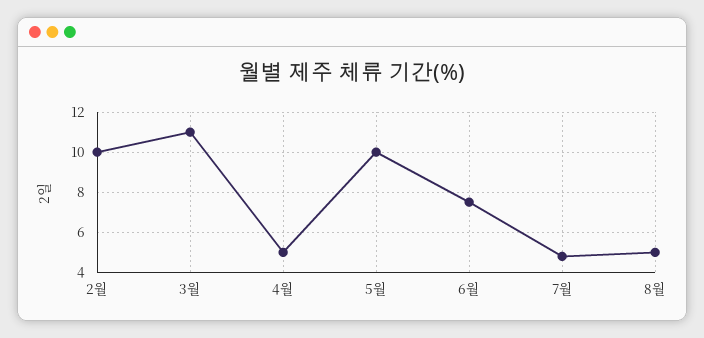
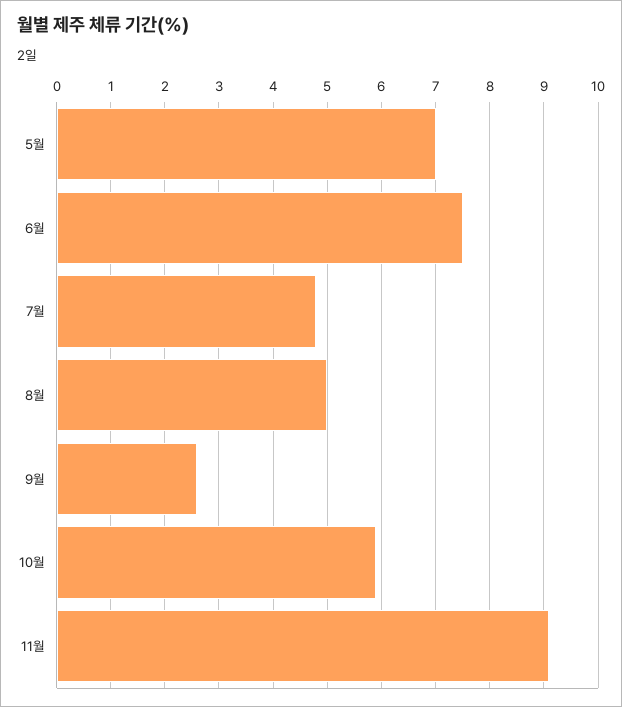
2월: 10 -> none
3월: 11 -> none
4월: 5 -> none
5월: 10 -> 7
9월: none -> 2.5
10월: none -> 6
11월: none -> 9

